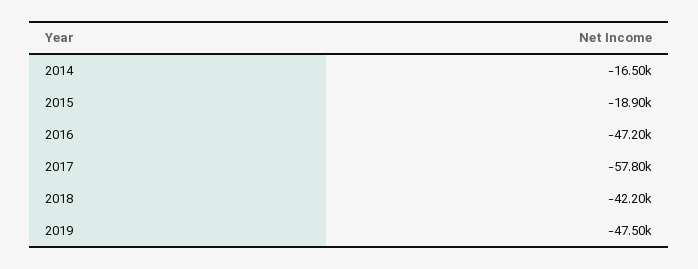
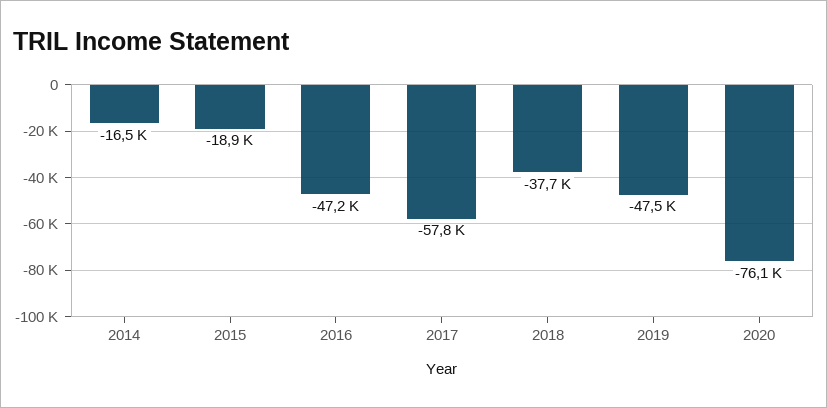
2018: -42200 -> -37700
2020: none -> -76100

